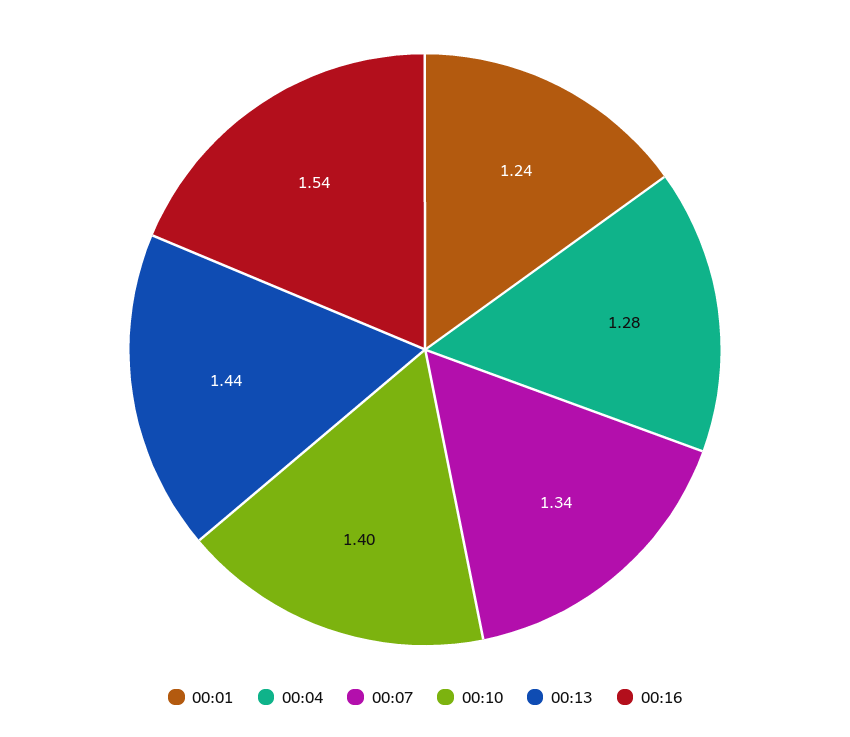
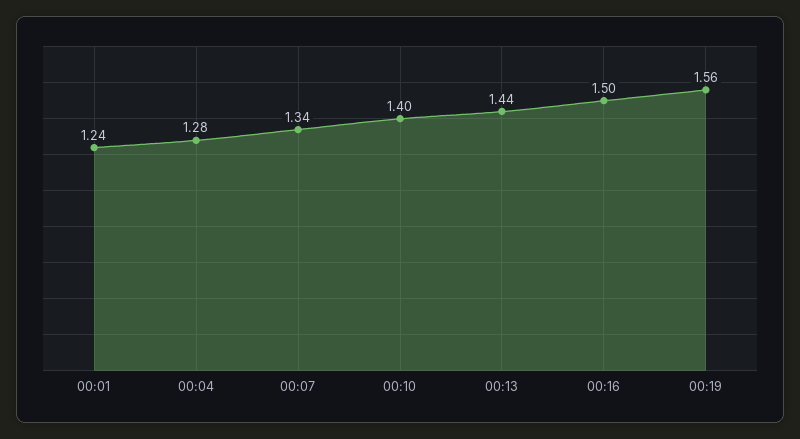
00:16: 1.54 -> 1.5
00:19: none -> 1.56

